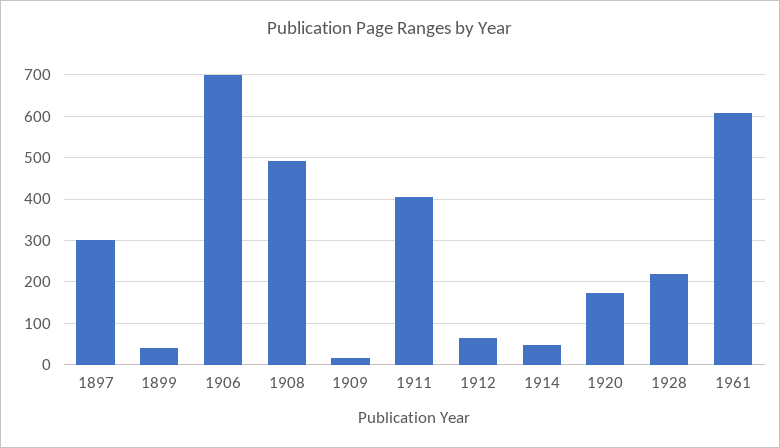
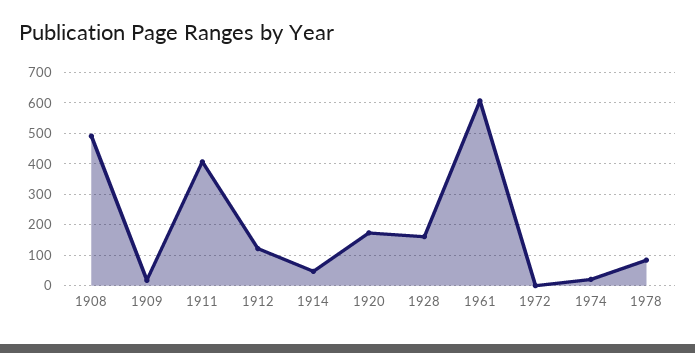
1897: 300 -> none
1899: 40 -> none
1906: 700 -> none
1912: 60 -> 120
1928: 220 -> 160
1972: none -> 0
1974: none -> 20
1978: none -> 80

